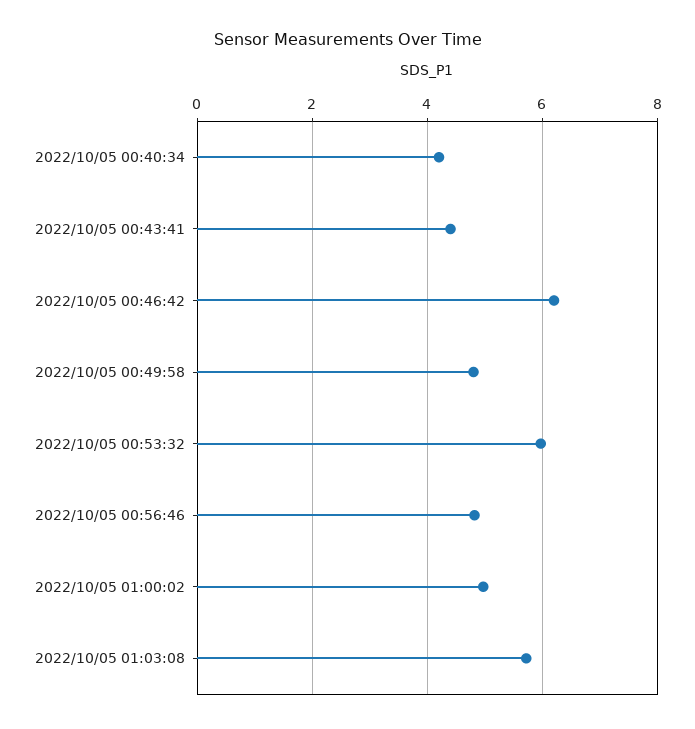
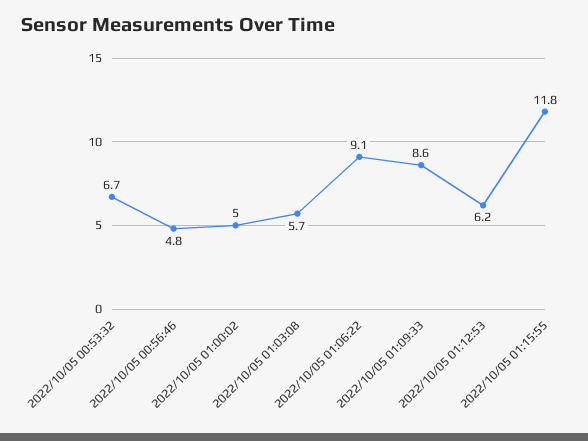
2022/10/05 00:40:34: 4.2 -> none
2022/10/05 00:43:41: 4.4 -> none
2022/10/05 00:46:42: 6.2 -> none
2022/10/05 00:49:58: 4.8 -> none
2022/10/05 00:53:32: 6 -> 6.7
2022/10/05 01:06:22: none -> 9.1
2022/10/05 01:09:33: none -> 8.6
2022/10/05 01:12:53: none -> 6.2
2022/10/05 01:15:55: none -> 11.8

